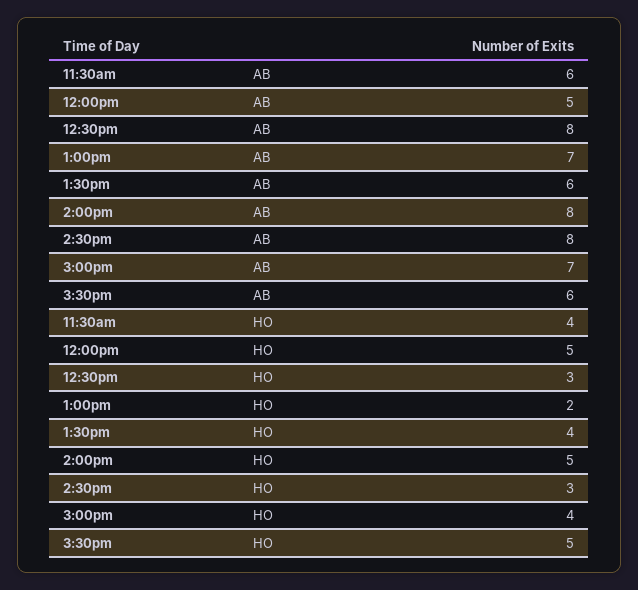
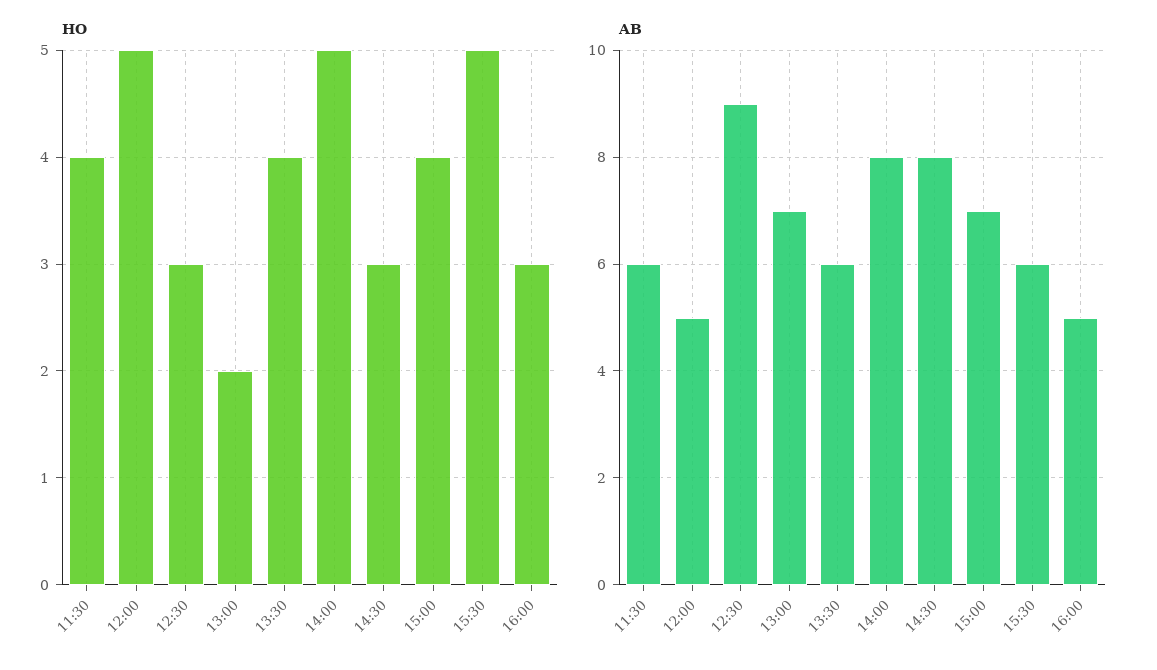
AB, 12:30pm: 8 -> 9
HO, 16:00: none -> 3
AB, 16:00: none -> 5

